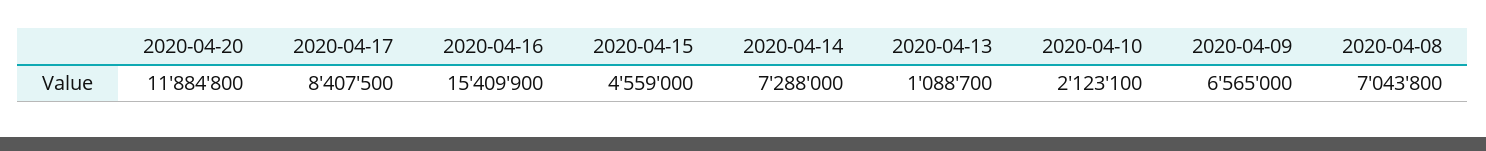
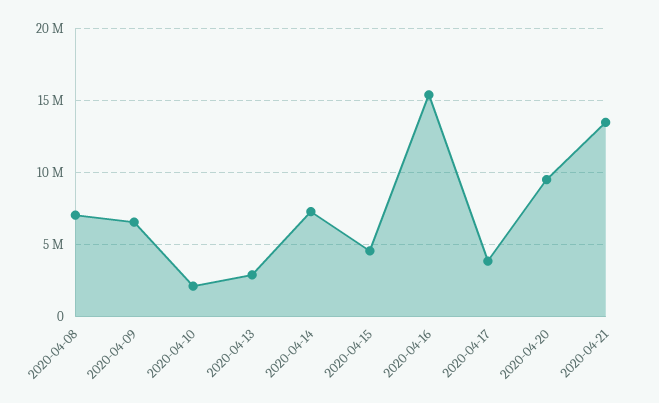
2020-04-20: 11884800 -> 9500000
2020-04-17: 8407500 -> 4000000
2020-04-13: 1088700 -> 3000000
2020-04-21: none -> 13500000

